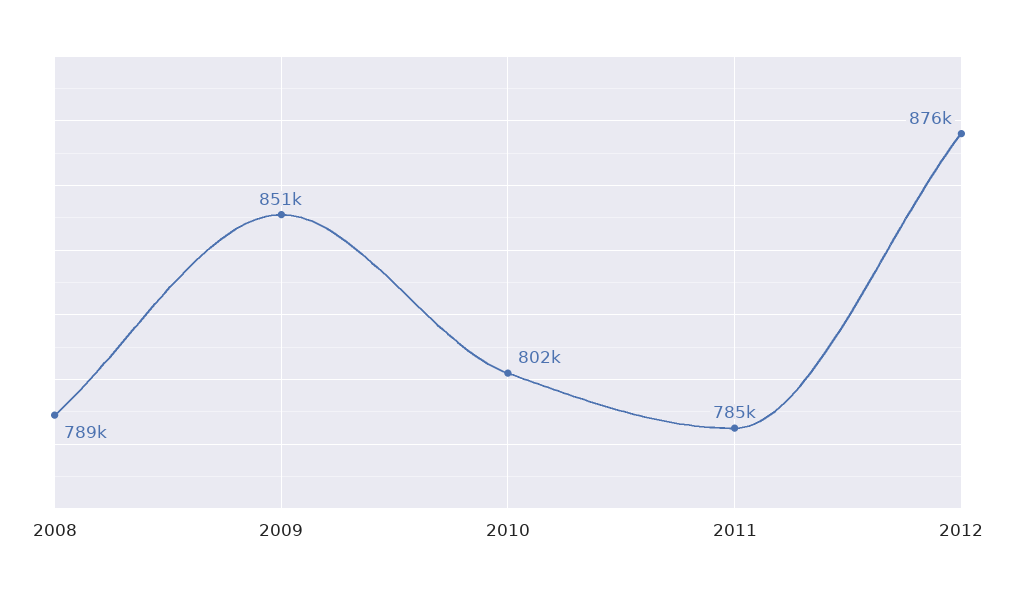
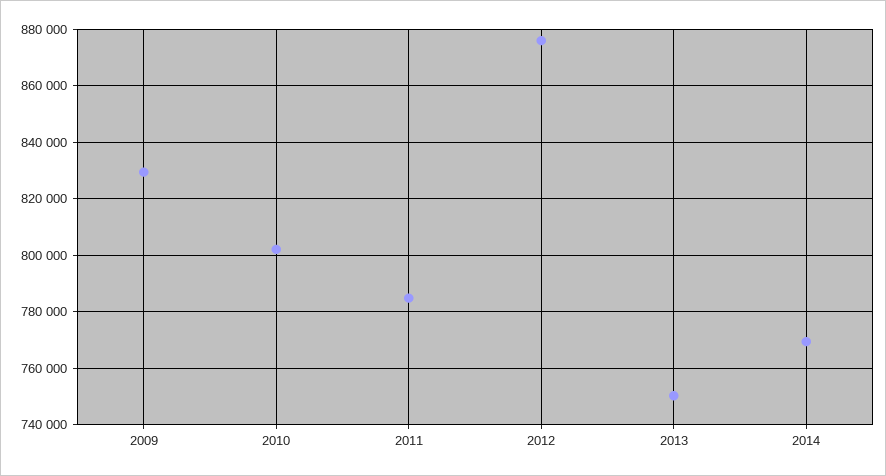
2008: 789000 -> none
2009: 851000 -> 830000
2013: none -> 750000
2014: none -> 770000

